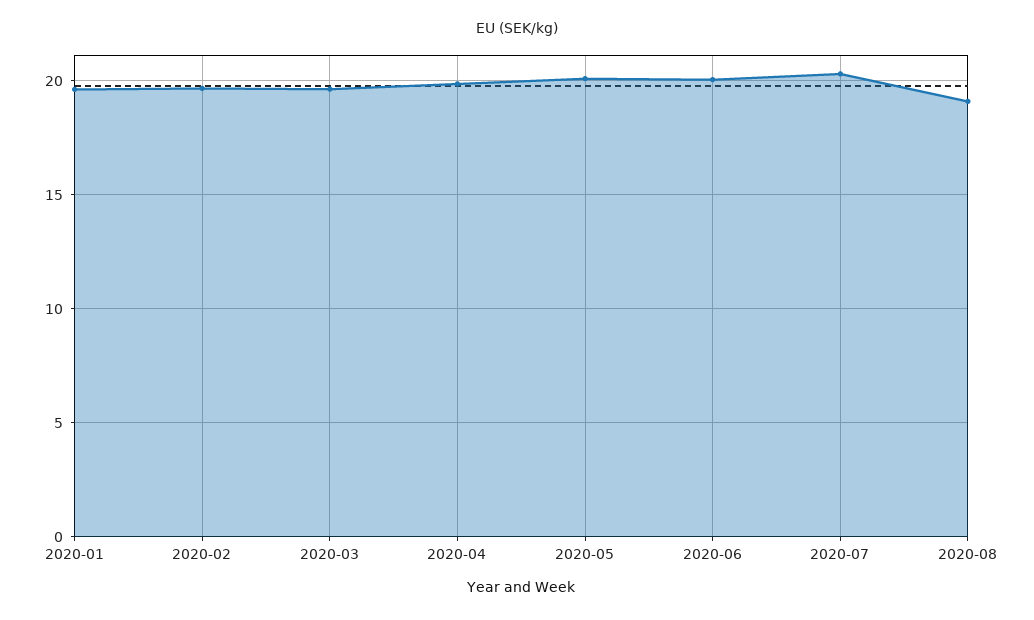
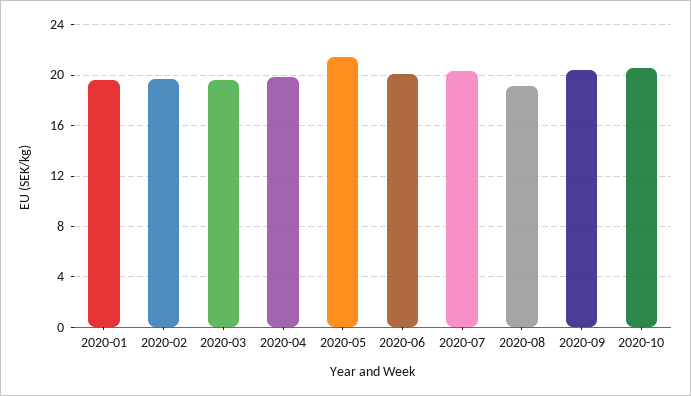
2020-05: 20 -> 21.5
2020-09: none -> 20.5
2020-10: none -> 20.5

